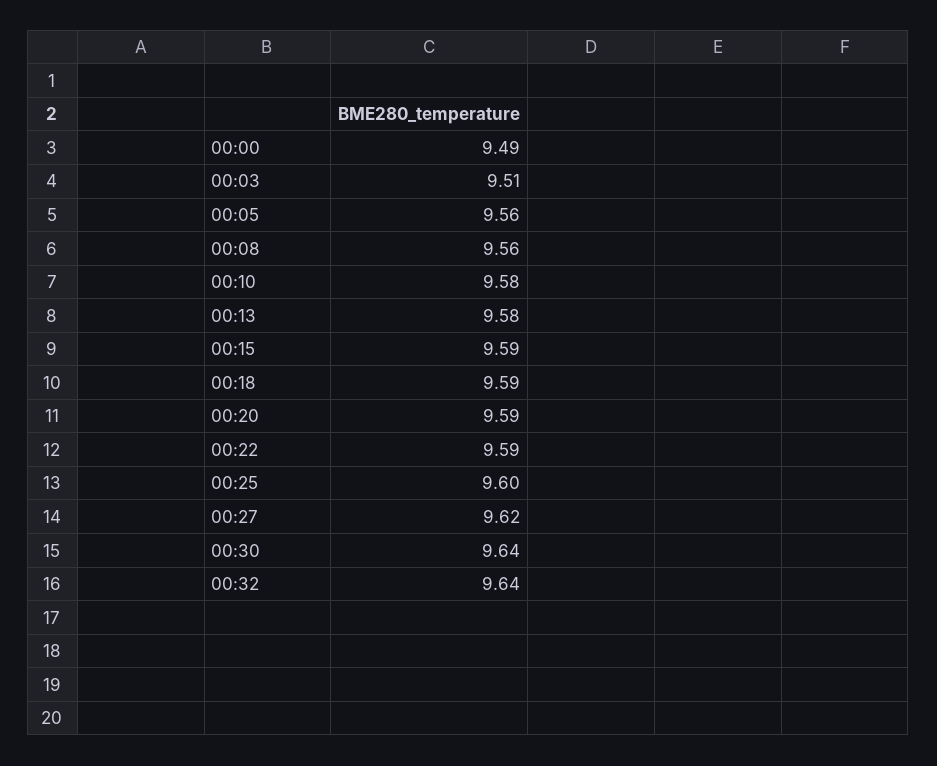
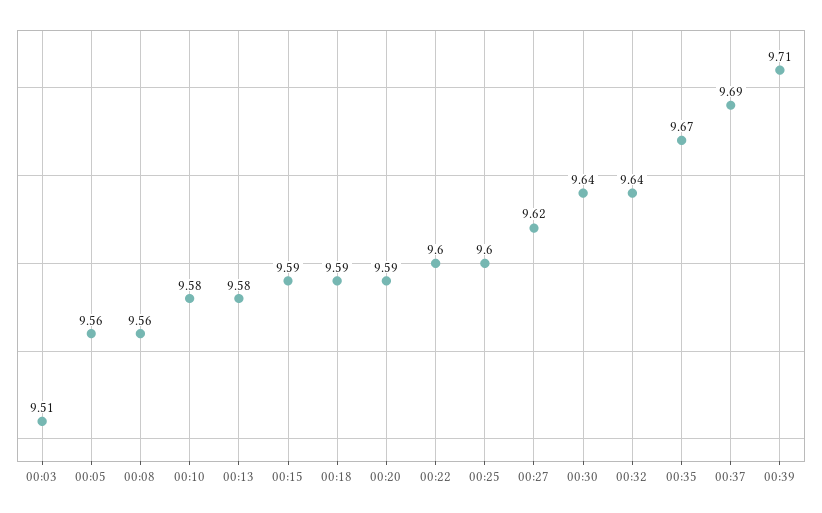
00:00: 9.49 -> none
00:22: 9.59 -> 9.6
00:35: none -> 9.67
00:37: none -> 9.69
00:39: none -> 9.71

